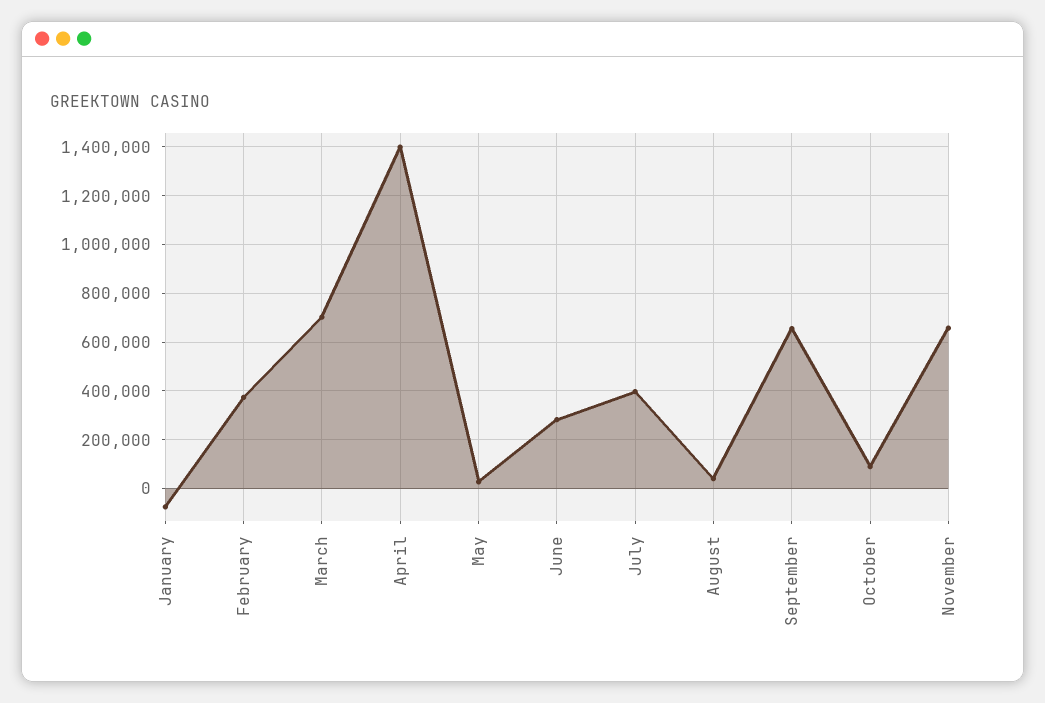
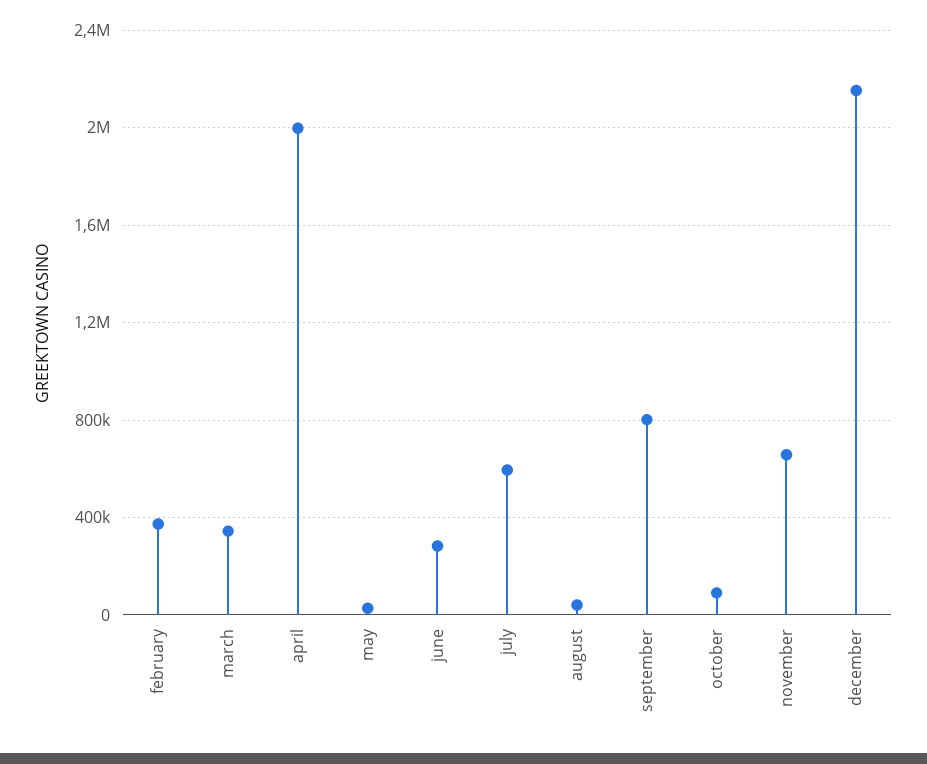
January: -75000 -> none
March: 700000 -> 350000
April: 1400000 -> 2000000
July: 400000 -> 600000
September: 650000 -> 800000
december: none -> 2150000

